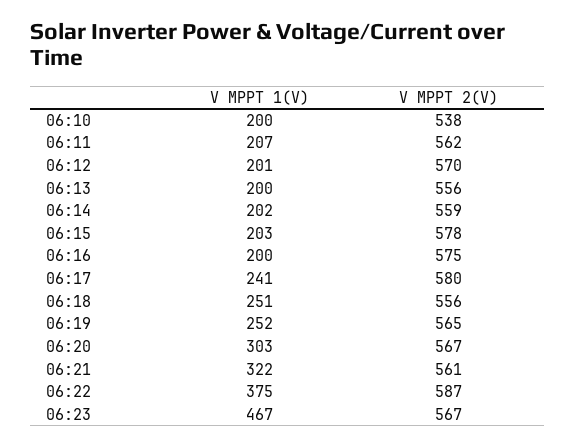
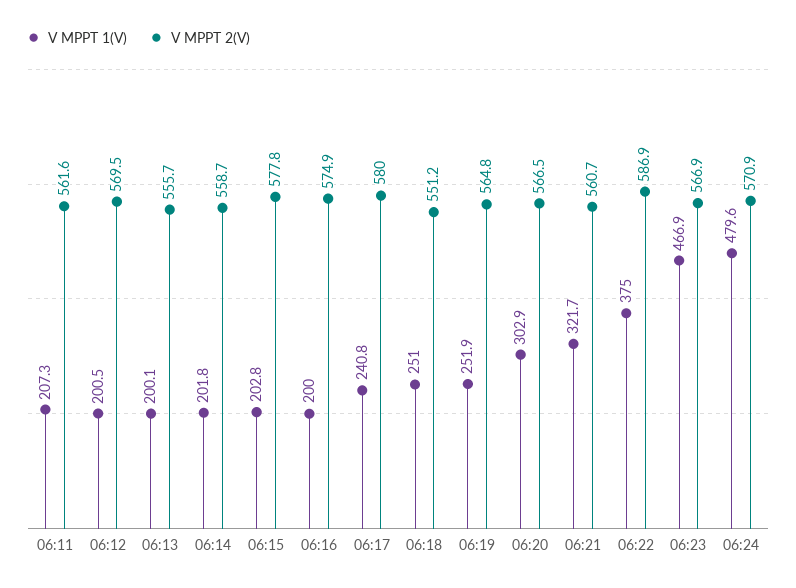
V MPPT 1(V), 06:10: 200 -> none
V MPPT 2(V), 06:10: 538 -> none
V MPPT 2(V), 06:18: 556 -> 551.2
V MPPT 1(V), 06:24: none -> 479.6
V MPPT 2(V), 06:24: none -> 570.9

